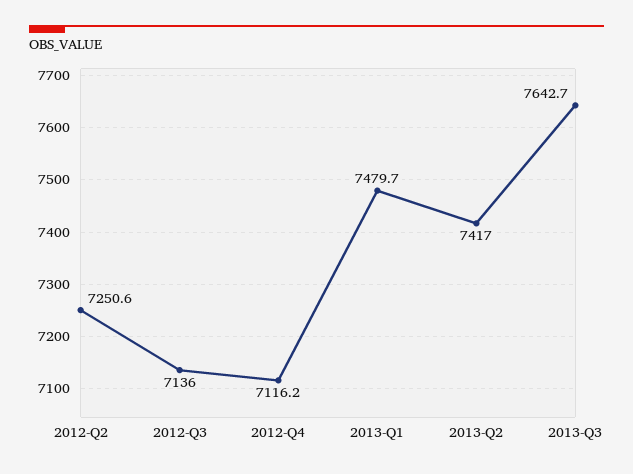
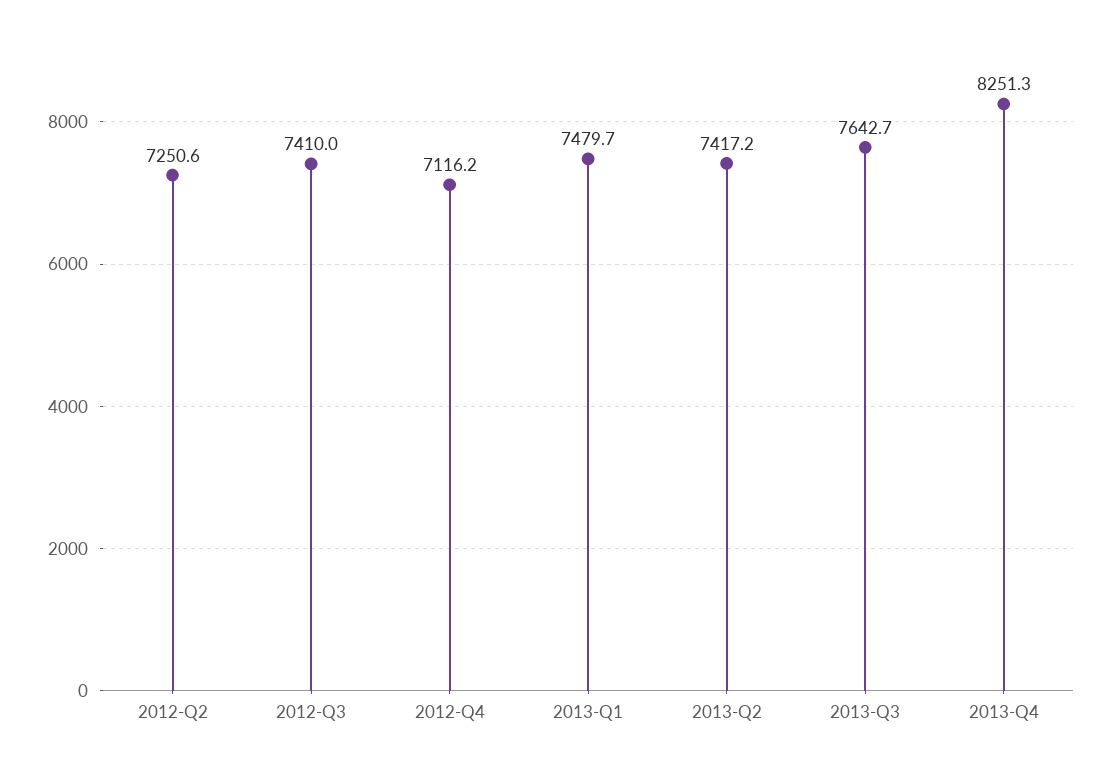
2012-Q3: 7136 -> 7410
2013-Q2: 7417 -> 7417.2
2013-Q4: none -> 8251.3

